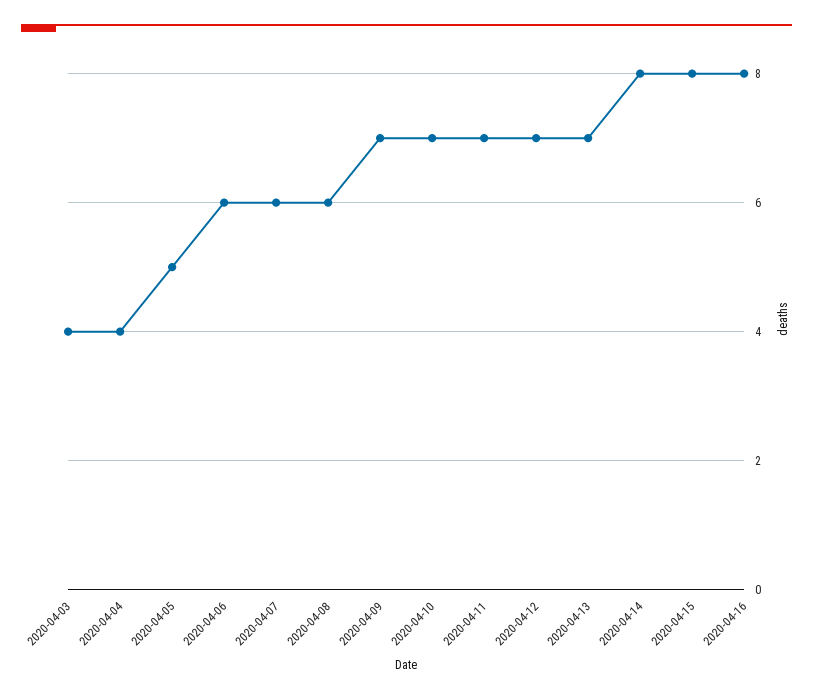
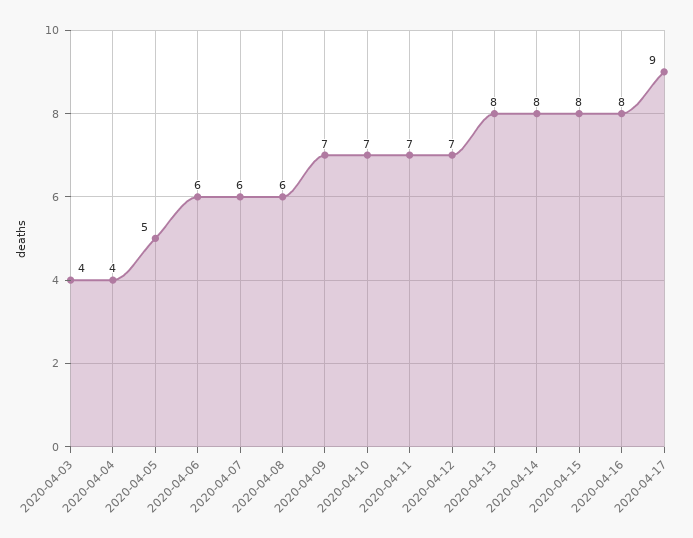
2020-04-13: 7 -> 8
2020-04-17: none -> 9

